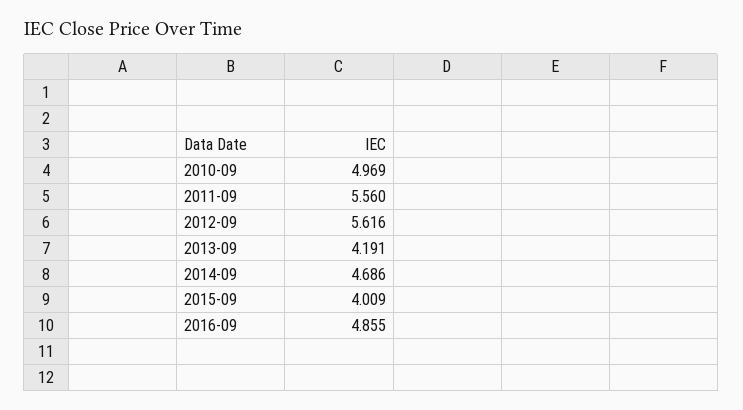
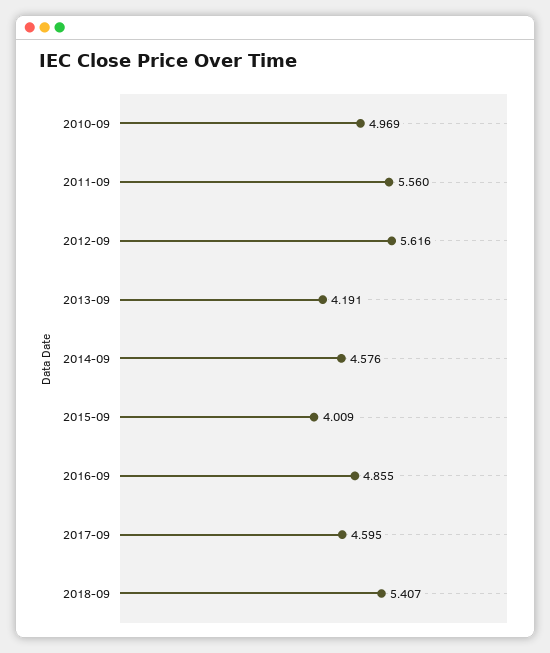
2014-09: 4.686 -> 4.576
2017-09: none -> 4.595
2018-09: none -> 5.407

